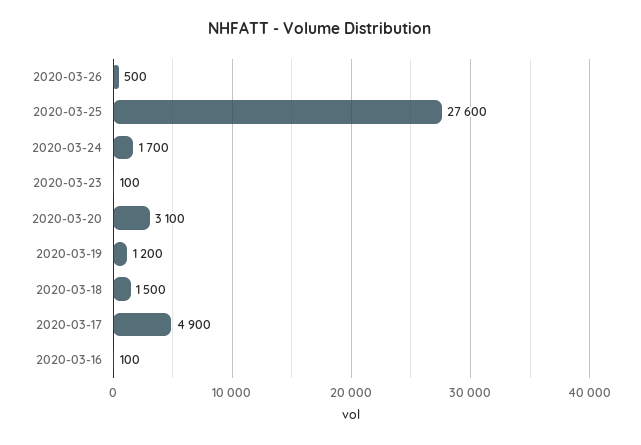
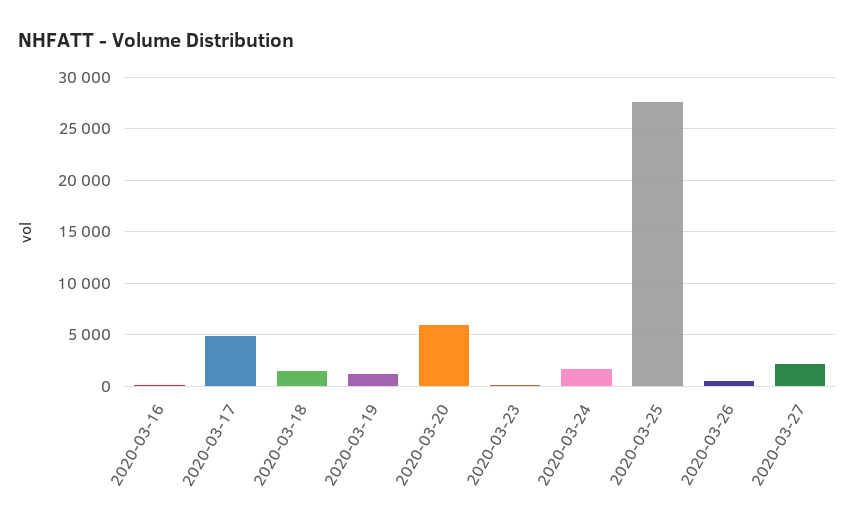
2020-03-20: 3100 -> 6000
2020-03-27: none -> 2000

